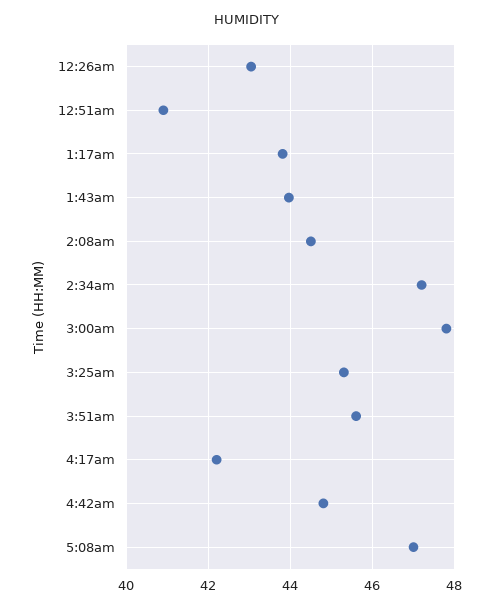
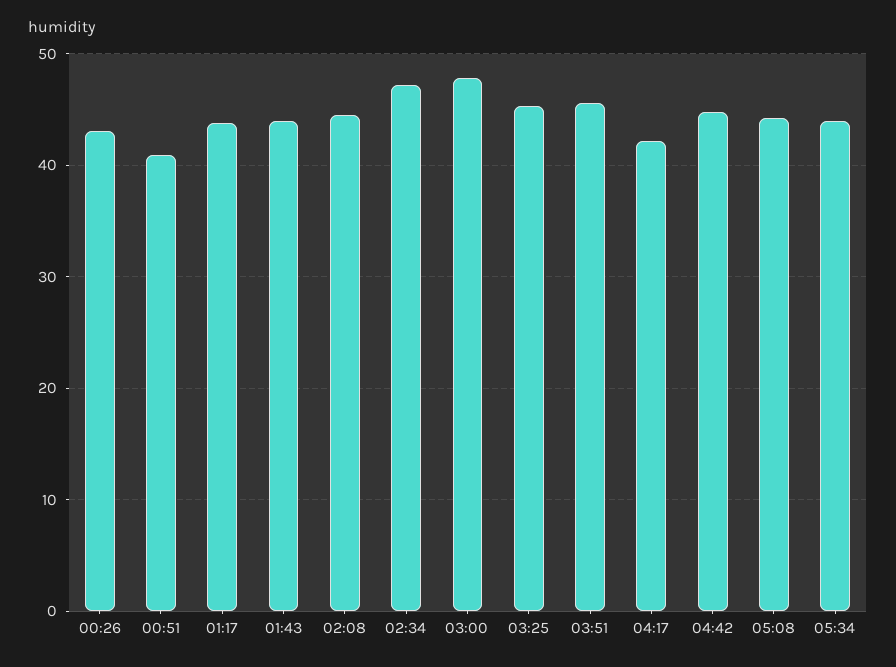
5:08am: 47 -> 44
05:34: none -> 44

